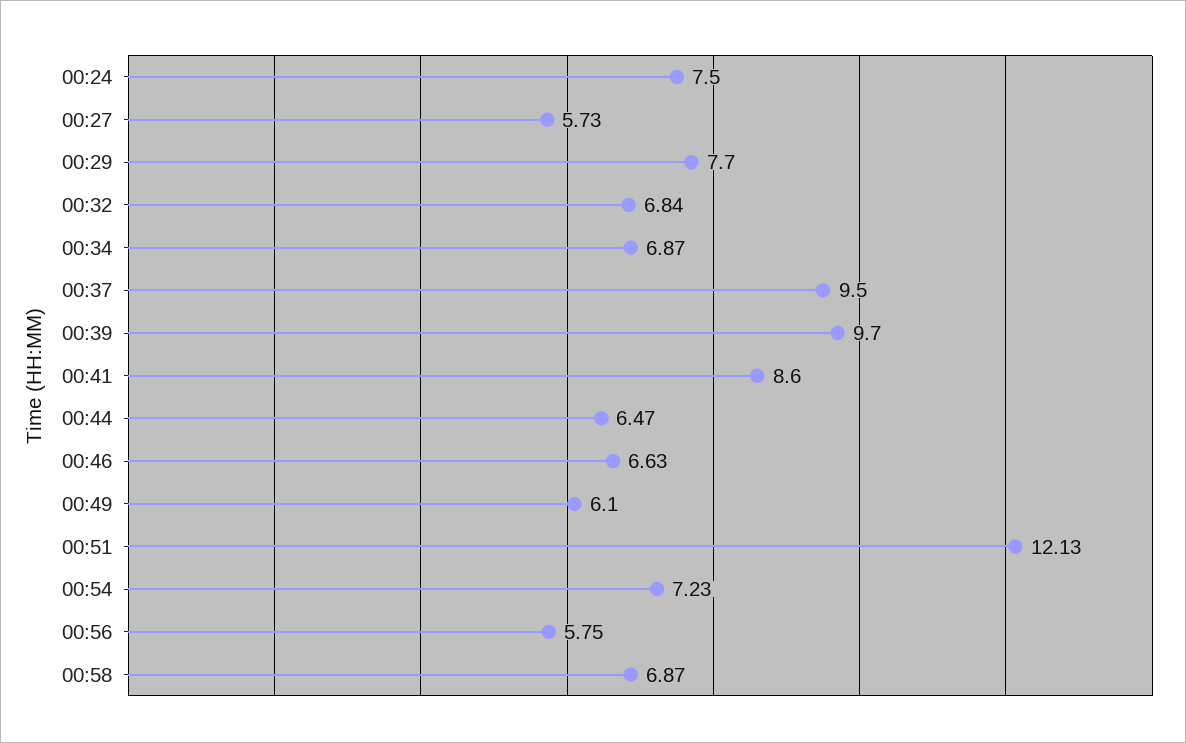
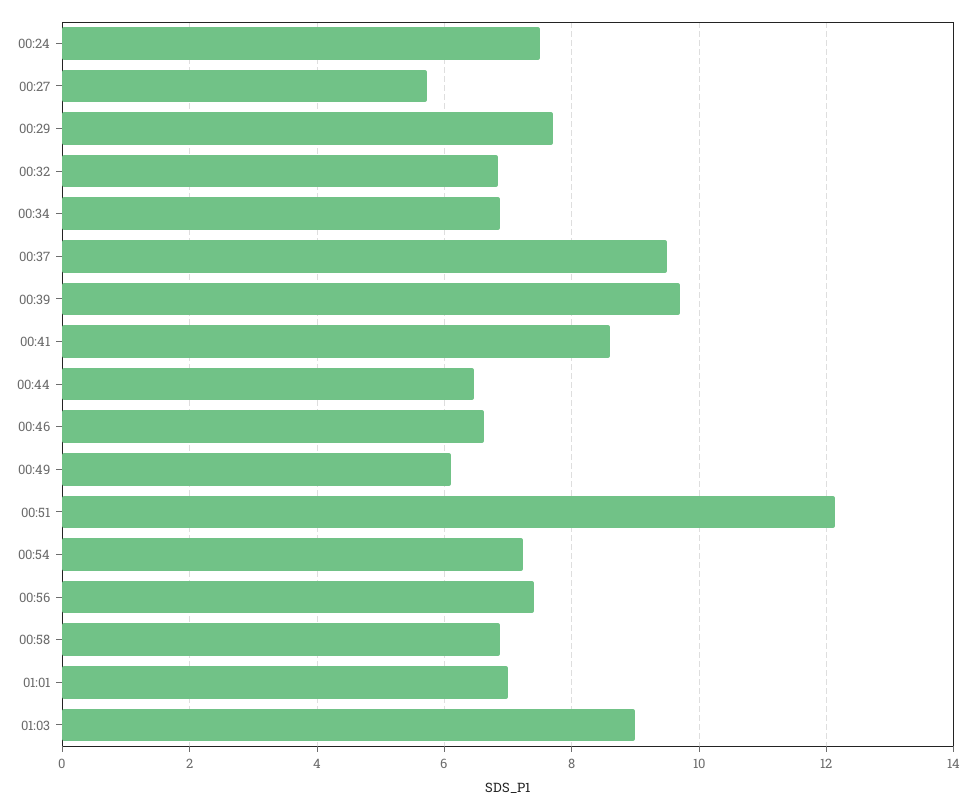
00:56: 5.75 -> 7.4
01:01: none -> 7
01:03: none -> 9

